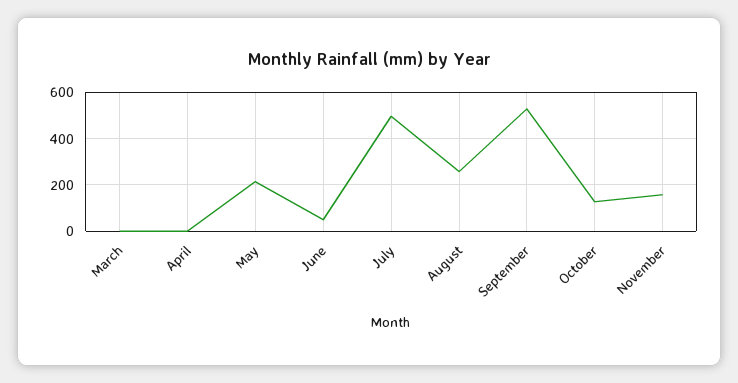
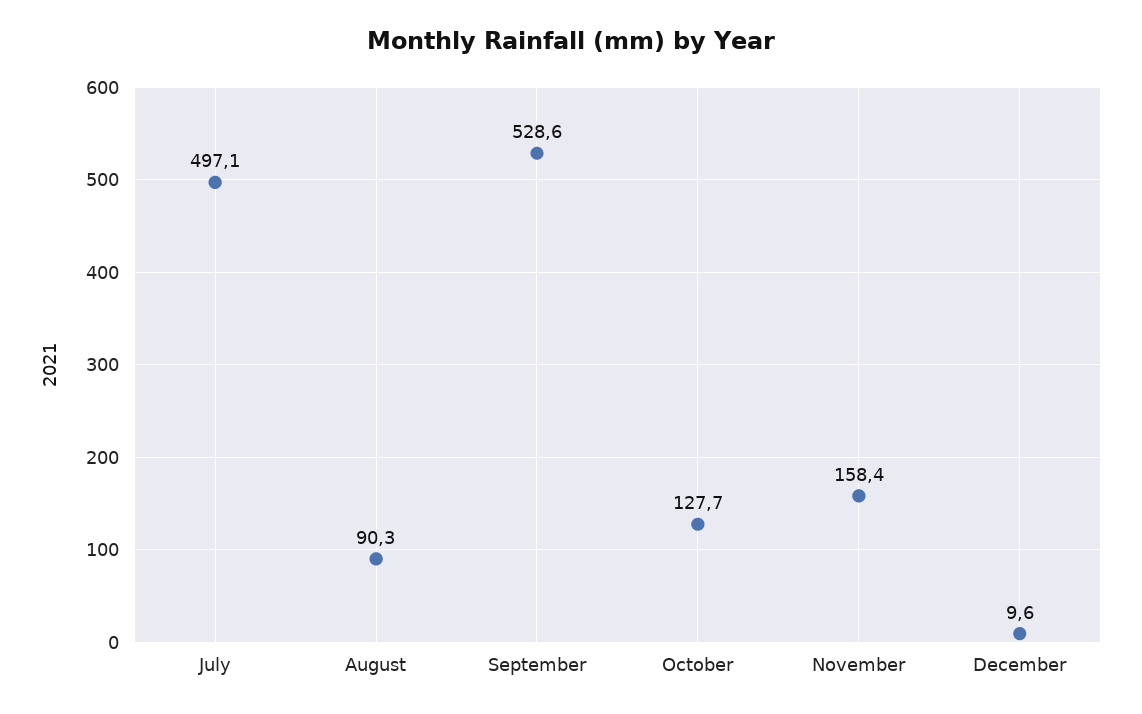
March: 0 -> none
April: 0 -> none
May: 200 -> none
June: 50 -> none
August: 250 -> 90.3
December: none -> 9.6

